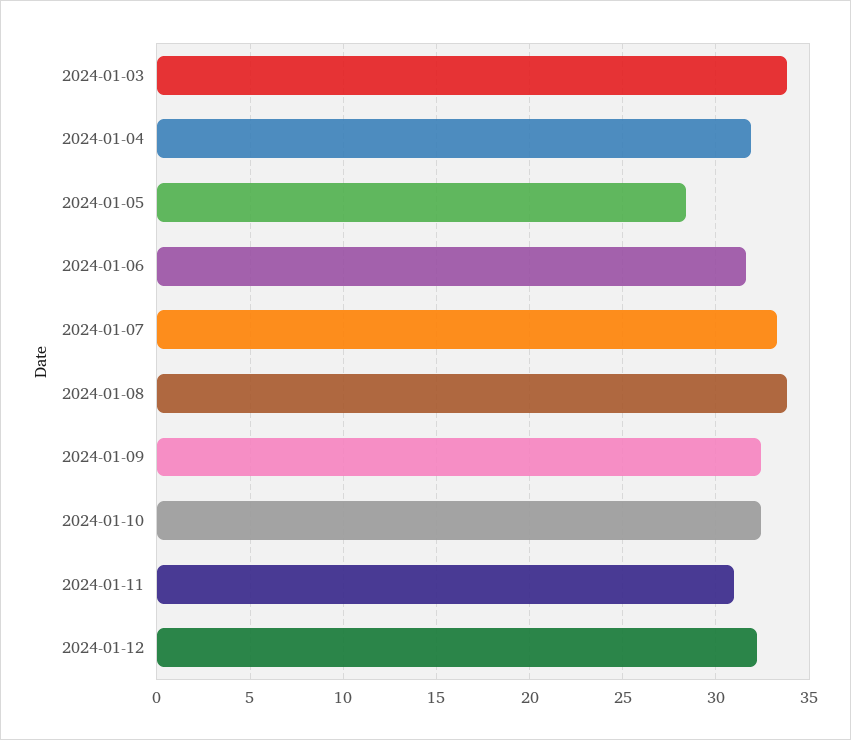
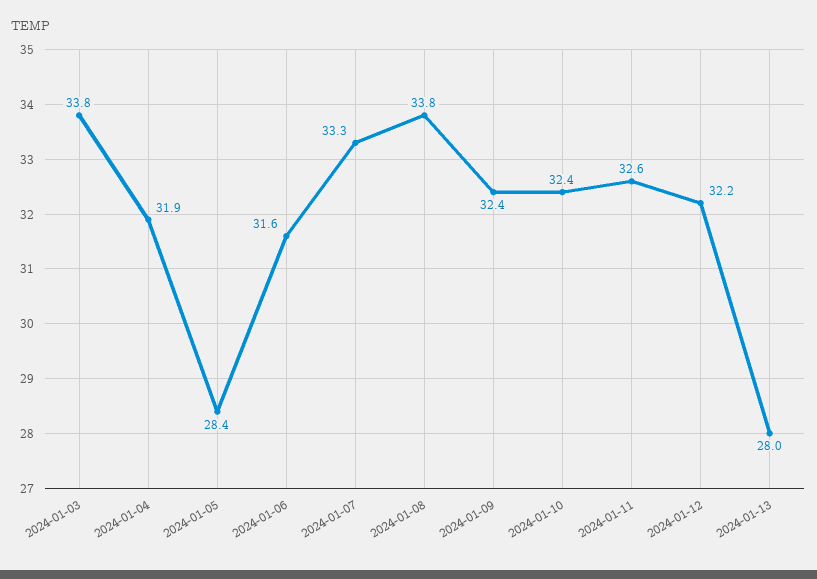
2024-01-11: 31 -> 32.6
2024-01-13: none -> 28

